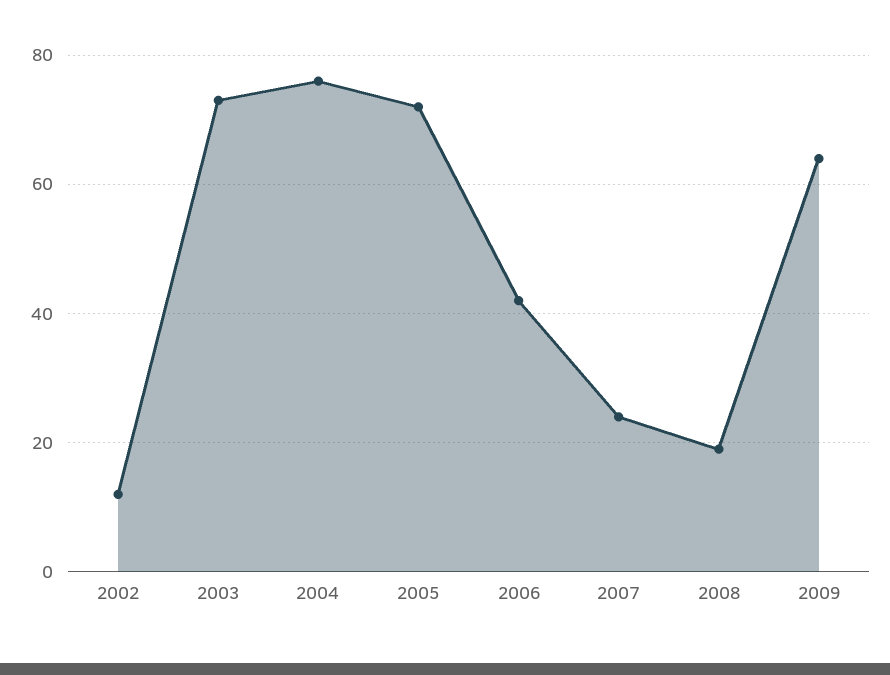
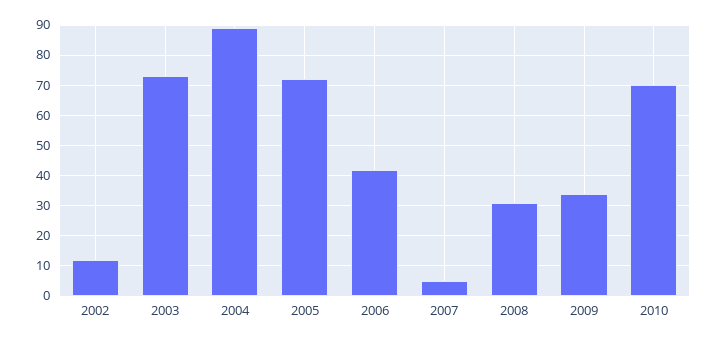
2004: 75 -> 90
2007: 25 -> 5
2008: 20 -> 30
2009: 65 -> 35
2010: none -> 70

